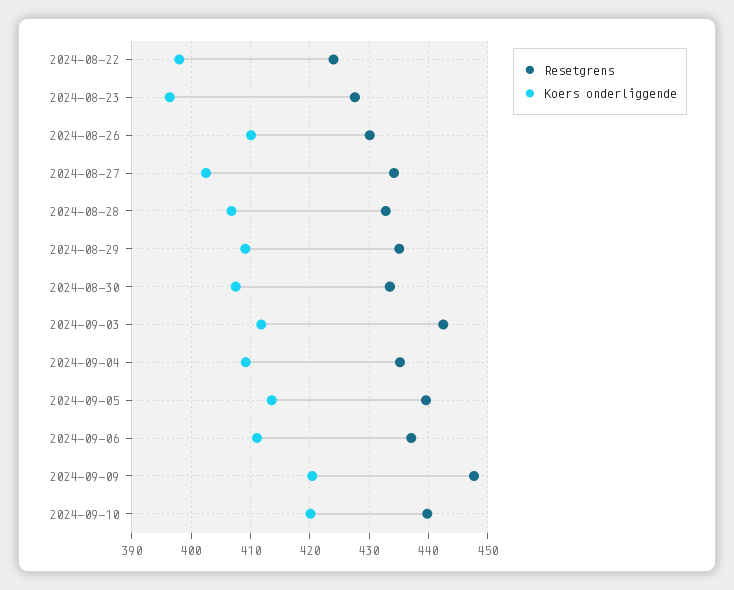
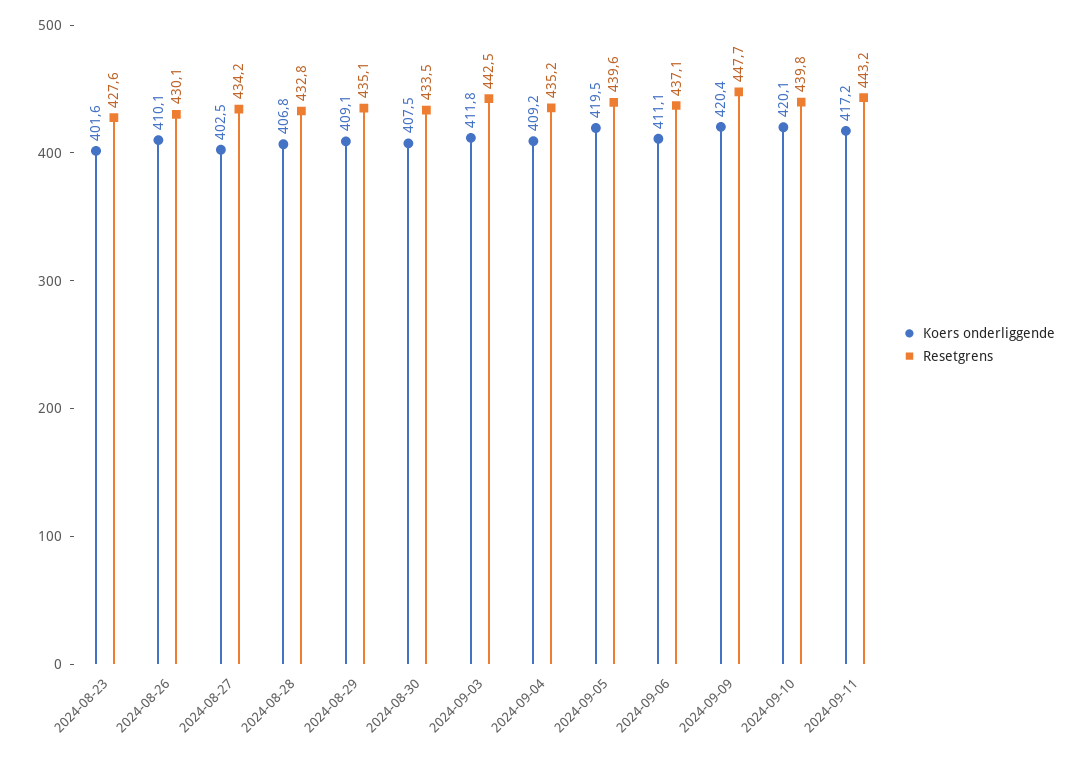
Resetgrens, 2024-08-22: 424 -> none
Koers onderliggende, 2024-08-22: 398 -> none
Koers onderliggende, 2024-08-23: 396 -> 401.6
Koers onderliggende, 2024-09-05: 414 -> 419.5
Koers onderliggende, 2024-09-11: none -> 417.2
Resetgrens, 2024-09-11: none -> 443.2

